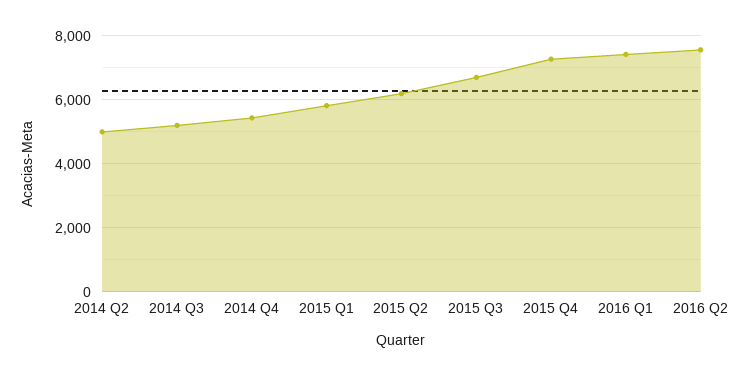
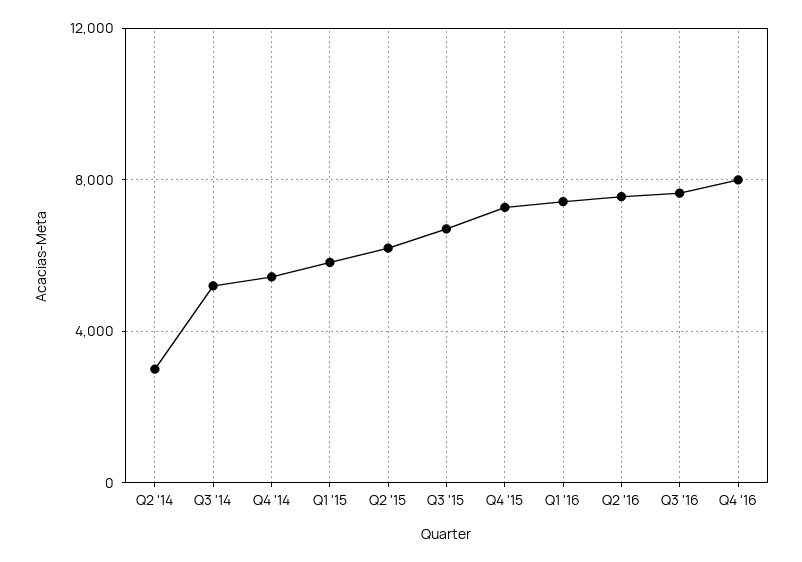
2014 Q2: 5000 -> 3000
Q3 '16: none -> 7500
Q4 '16: none -> 8000

